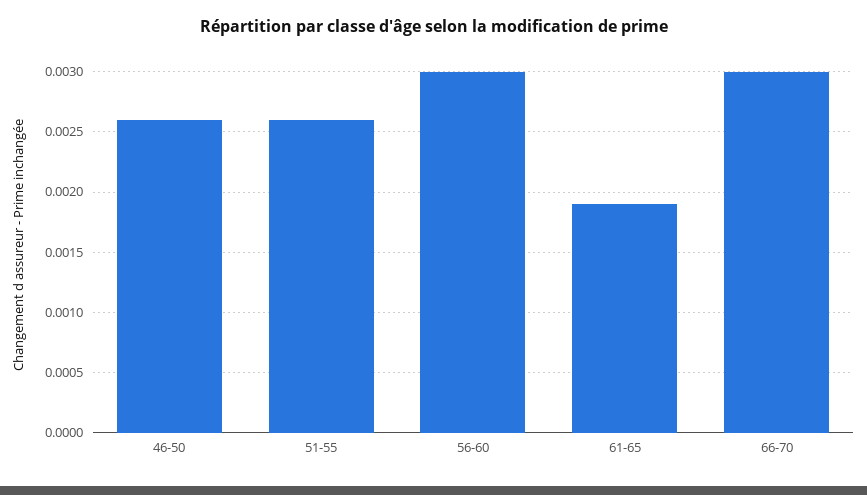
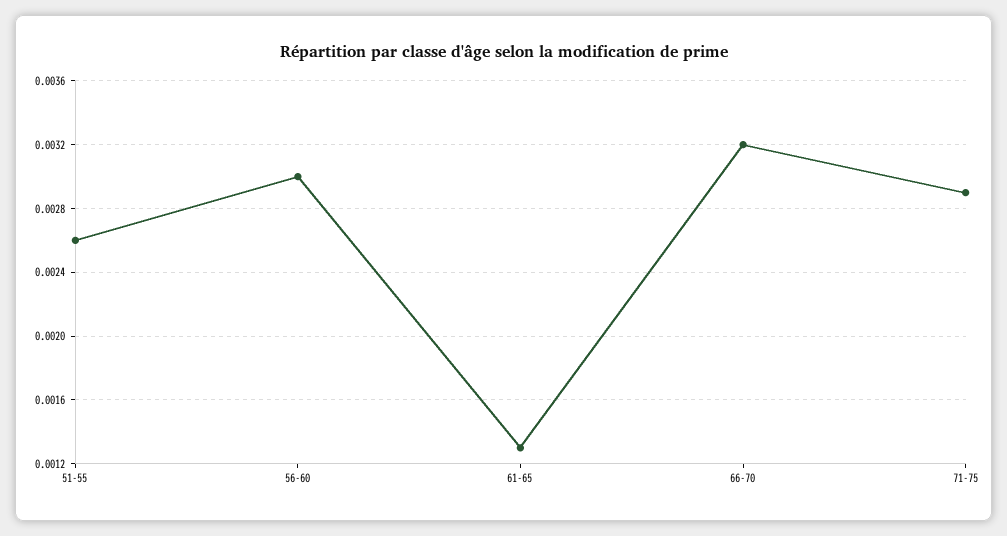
46-50: 0.0026 -> none
61-65: 0.0019 -> 0.0013
66-70: 0.003 -> 0.0032
71-75: none -> 0.0029

